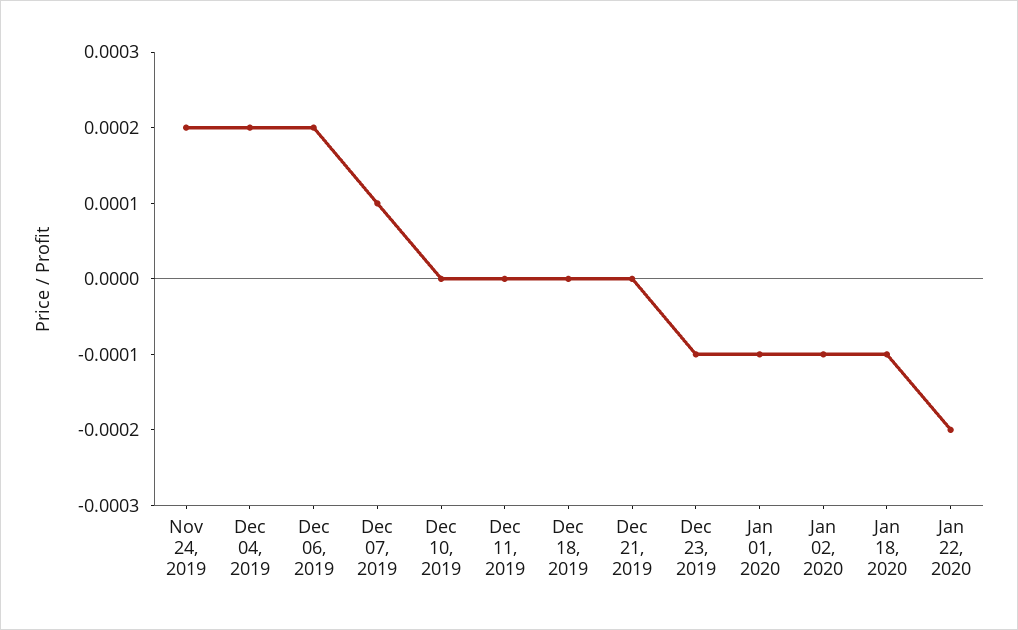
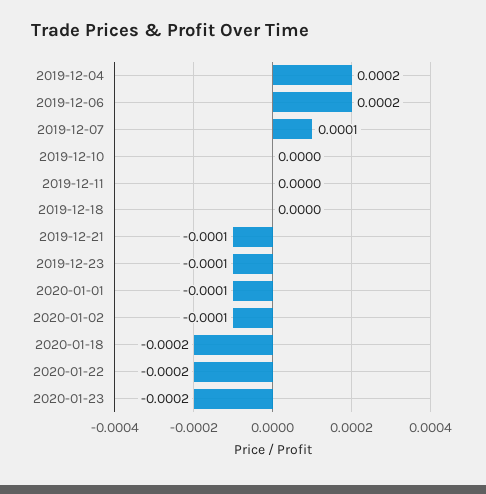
Nov 24, 2019: 0.0002 -> none
Dec 21, 2019: 0 -> -0.0001
Jan 18, 2020: -0.0001 -> -0.0002
2020-01-23: none -> -0.0002

